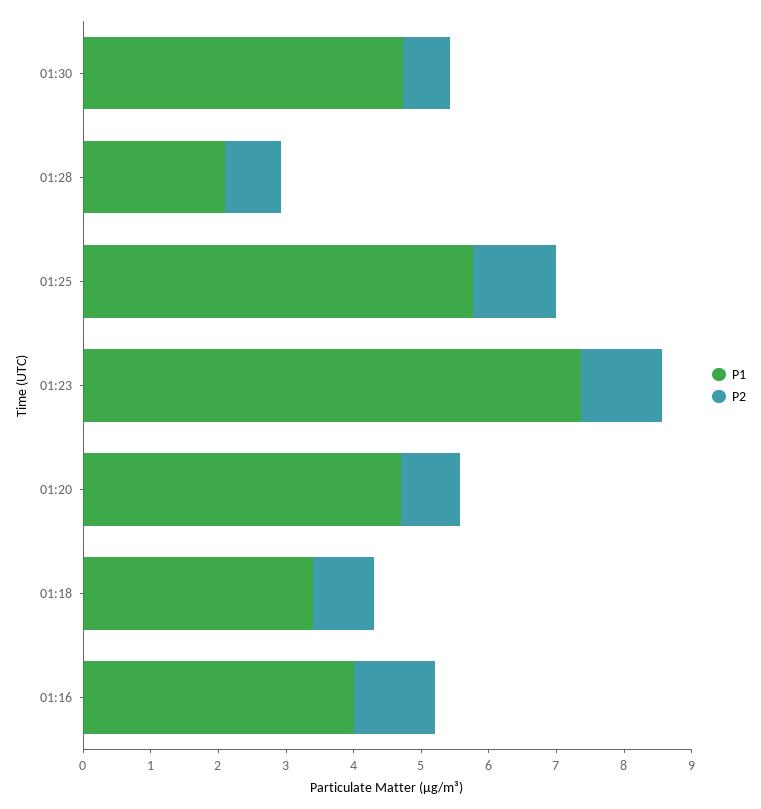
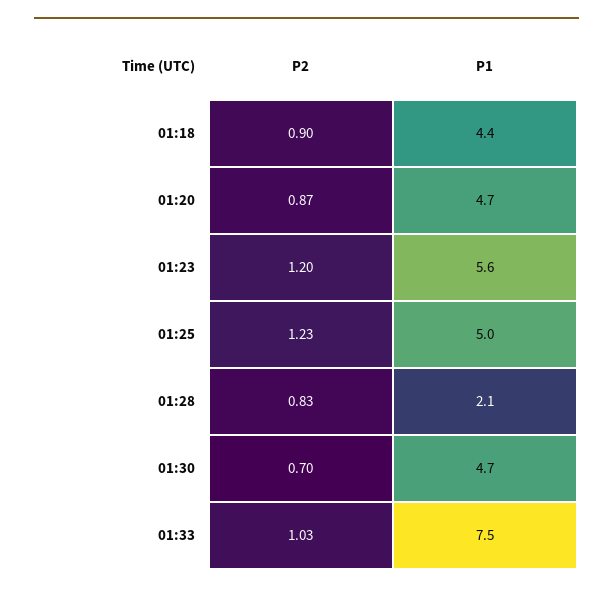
P1, 01:25: 5.8 -> 5
P1, 01:23: 7.4 -> 5.6
P1, 01:18: 3.4 -> 4.4
P1, 01:16: 4 -> none
P2, 01:16: 1.2 -> none
P2, 01:33: none -> 1.03
P1, 01:33: none -> 7.5

